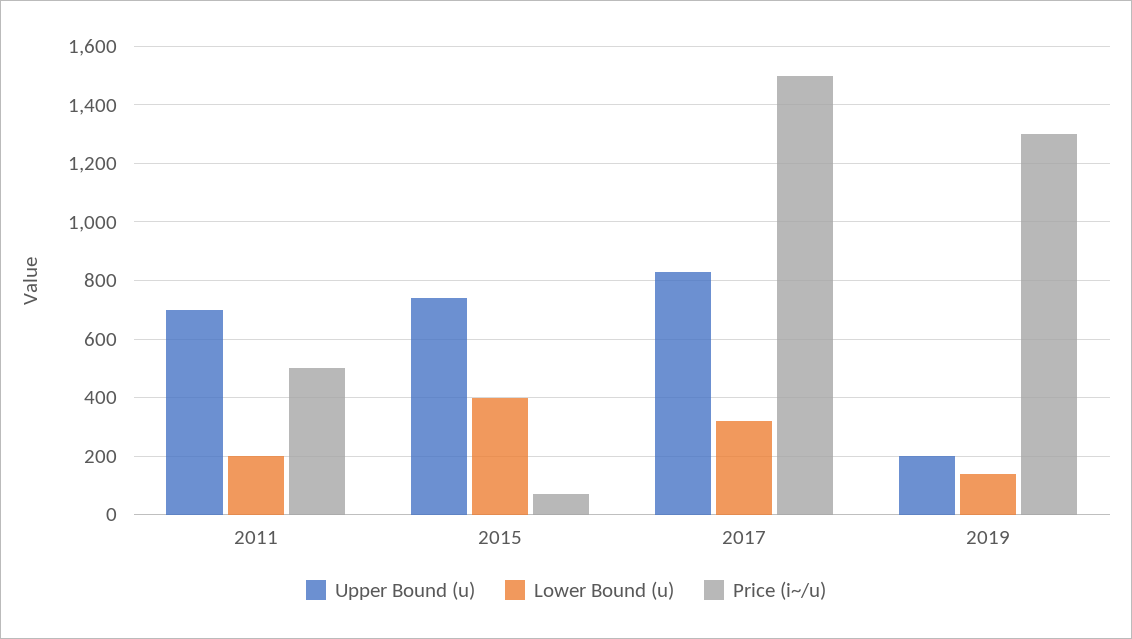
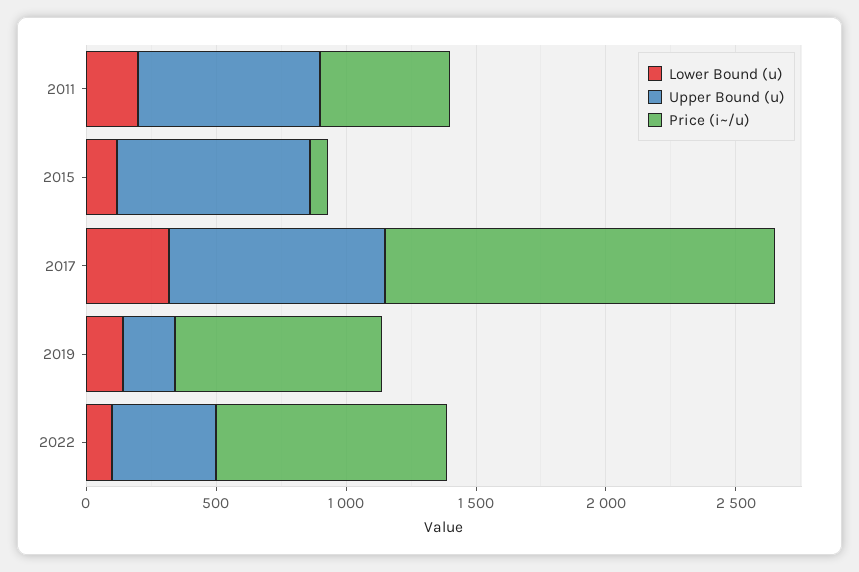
Lower Bound (u), 2015: 400 -> 100
Price (i~/u), 2019: 1300 -> 800
Lower Bound (u), 2022: none -> 100
Upper Bound (u), 2022: none -> 400
Price (i~/u), 2022: none -> 900

